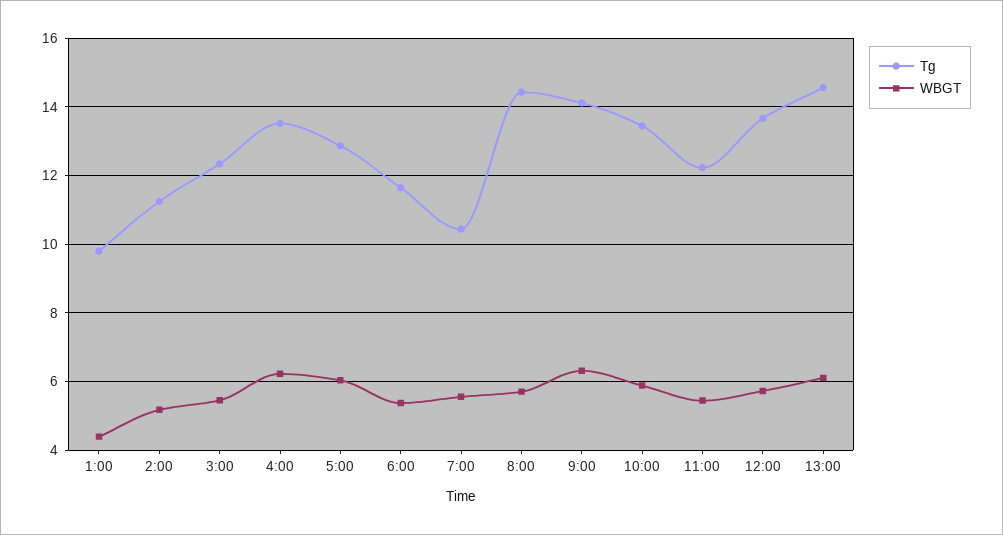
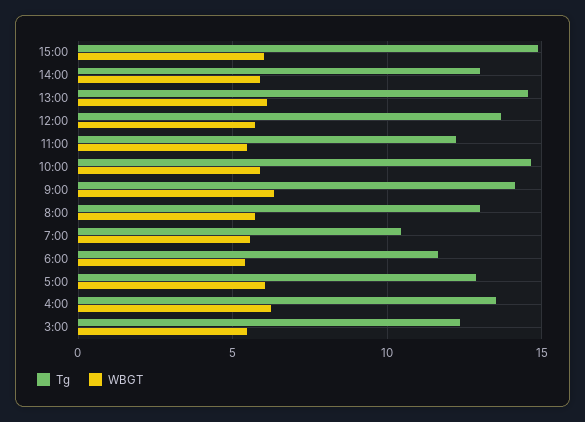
Tg, 1:00: 9.8 -> none
WBGT, 1:00: 4.4 -> none
Tg, 2:00: 11.2 -> none
WBGT, 2:00: 5.2 -> none
Tg, 8:00: 14.4 -> 13
Tg, 10:00: 13.4 -> 14.5
Tg, 15:00: none -> 15
WBGT, 15:00: none -> 6
Tg, 14:00: none -> 13
WBGT, 14:00: none -> 6

